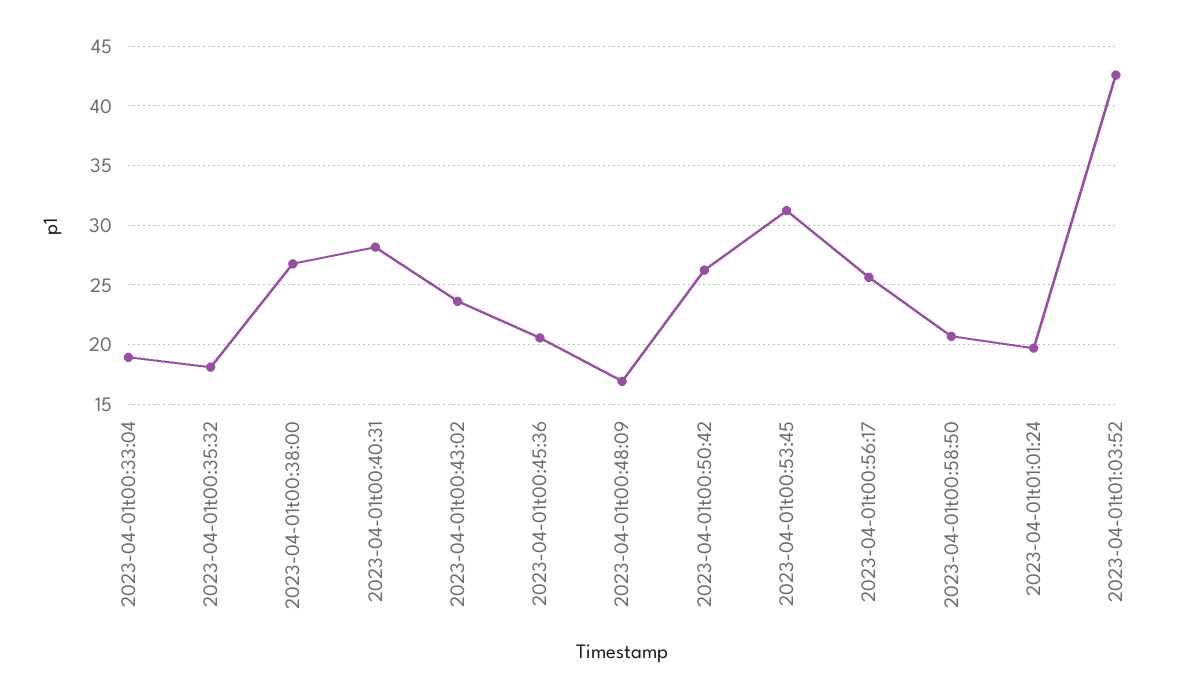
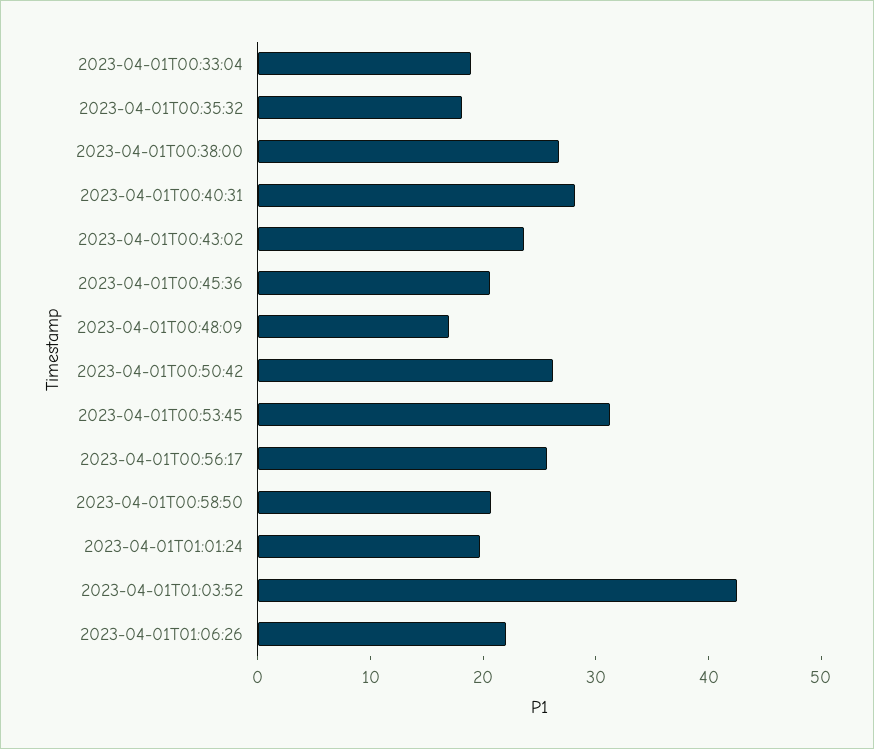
2023-04-01T01:06:26: none -> 22

